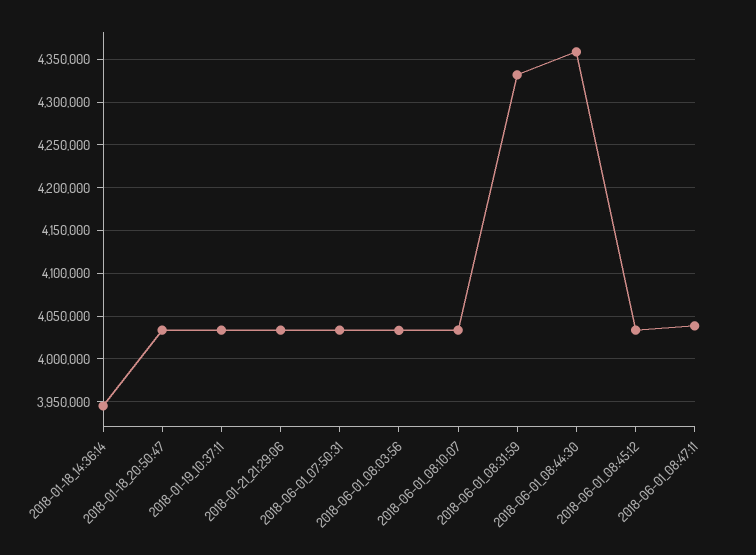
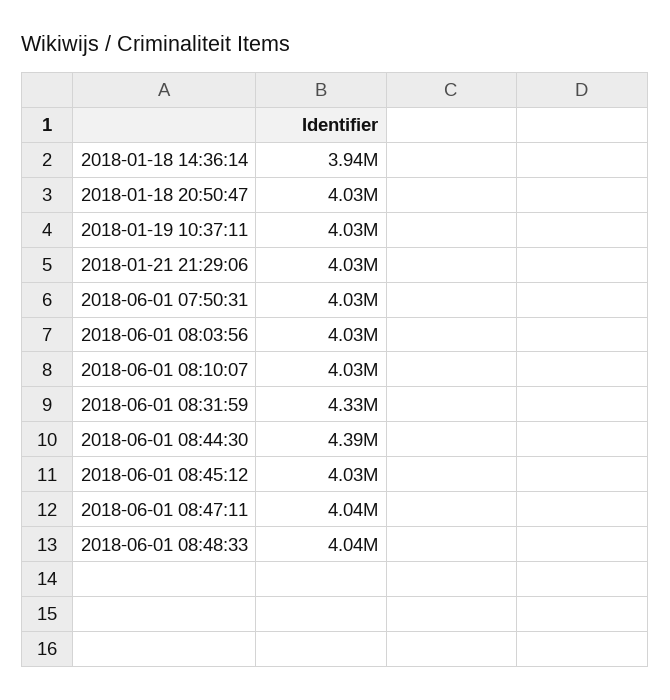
2018-06-01_08:44:30: 4360000 -> 4390000
2018-06-01 08:48:33: none -> 4040000

